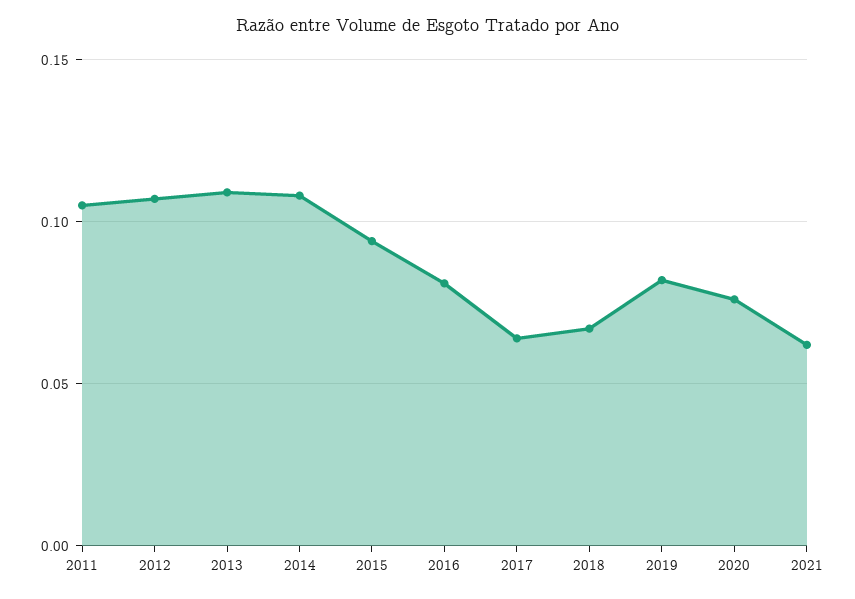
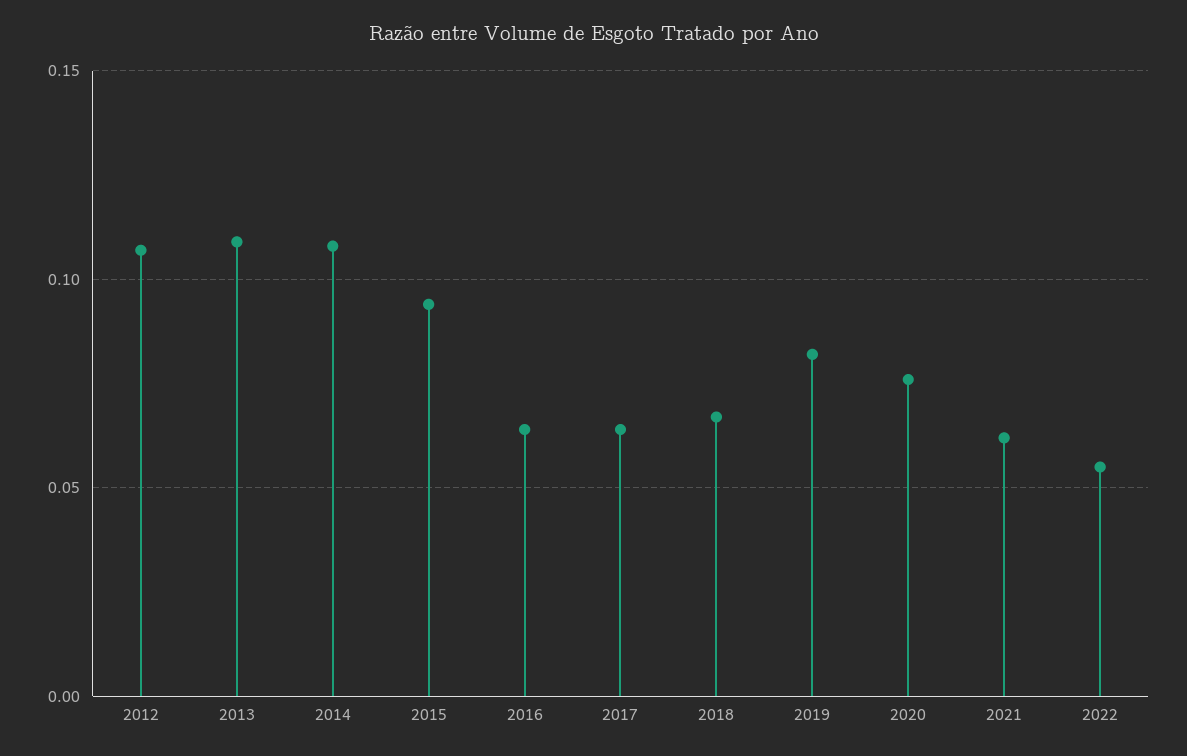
2011: 0.105 -> none
2016: 0.08 -> 0.065
2022: none -> 0.055

